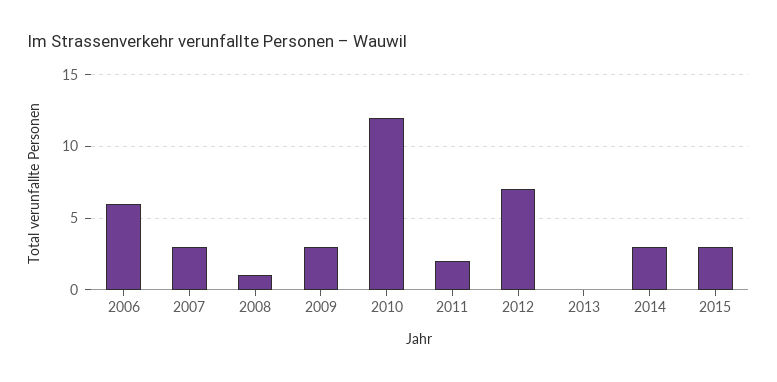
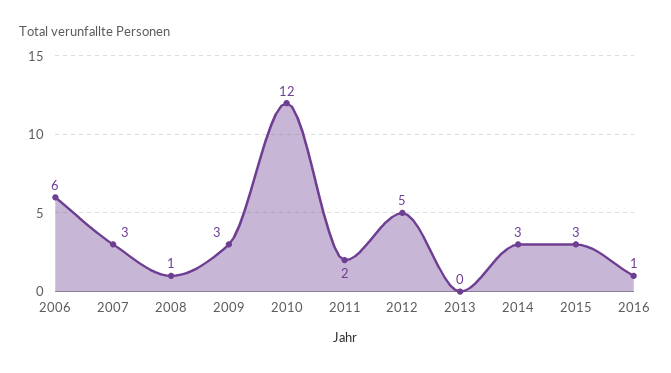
2012: 7 -> 5
2016: none -> 1

